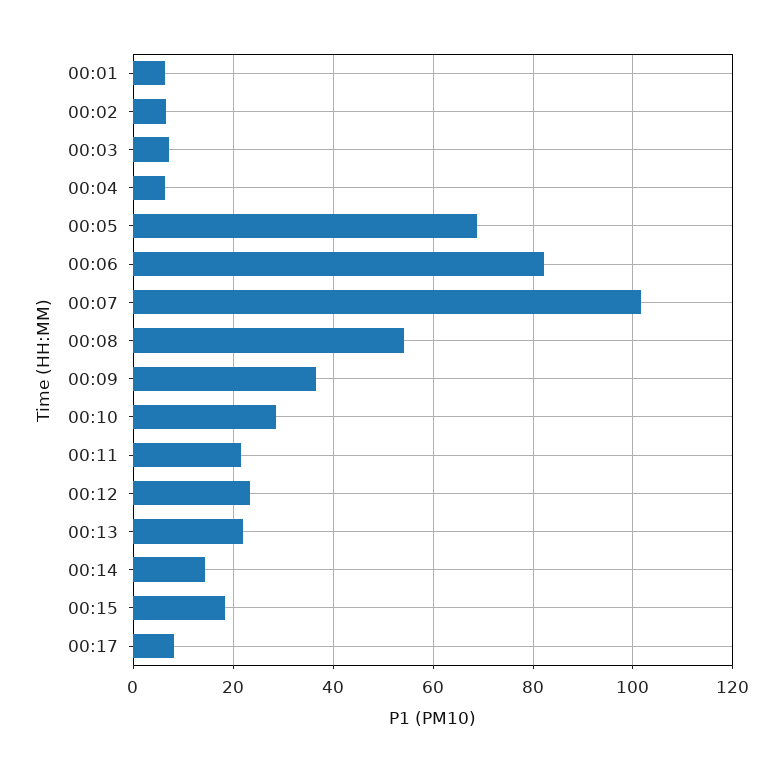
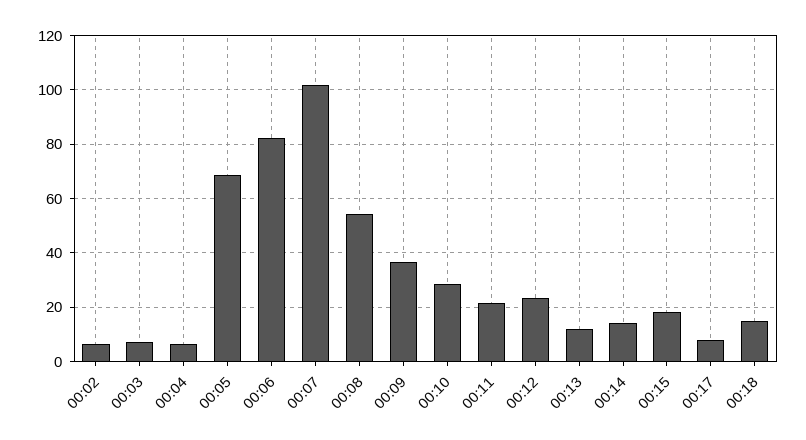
00:01: 6 -> none
00:13: 22 -> 12.5
00:18: none -> 15

